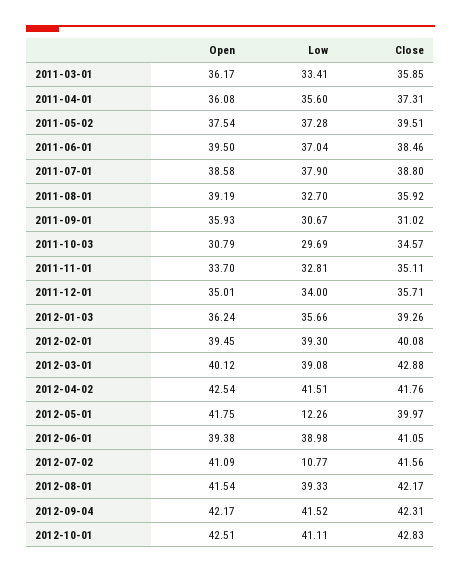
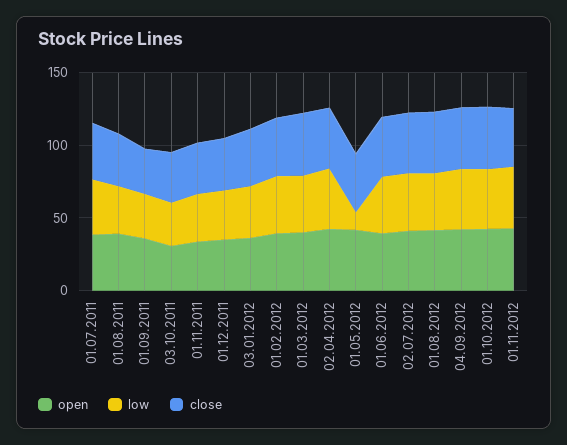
Open, 2011-03-01: 36.17 -> none
Low, 2011-03-01: 33.41 -> none
Close, 2011-03-01: 35.85 -> none
Open, 2011-04-01: 36.08 -> none
Low, 2011-04-01: 35.6 -> none
Close, 2011-04-01: 37.31 -> none
Open, 2011-05-02: 37.54 -> none
Low, 2011-05-02: 37.28 -> none
Close, 2011-05-02: 39.51 -> none
Open, 2011-06-01: 39.5 -> none
Low, 2011-06-01: 37.04 -> none
Close, 2011-06-01: 38.46 -> none
Low, 2012-07-02: 10.77 -> 40
Open, 01.11.2012: none -> 40
Low, 01.11.2012: none -> 40
Close, 01.11.2012: none -> 40

